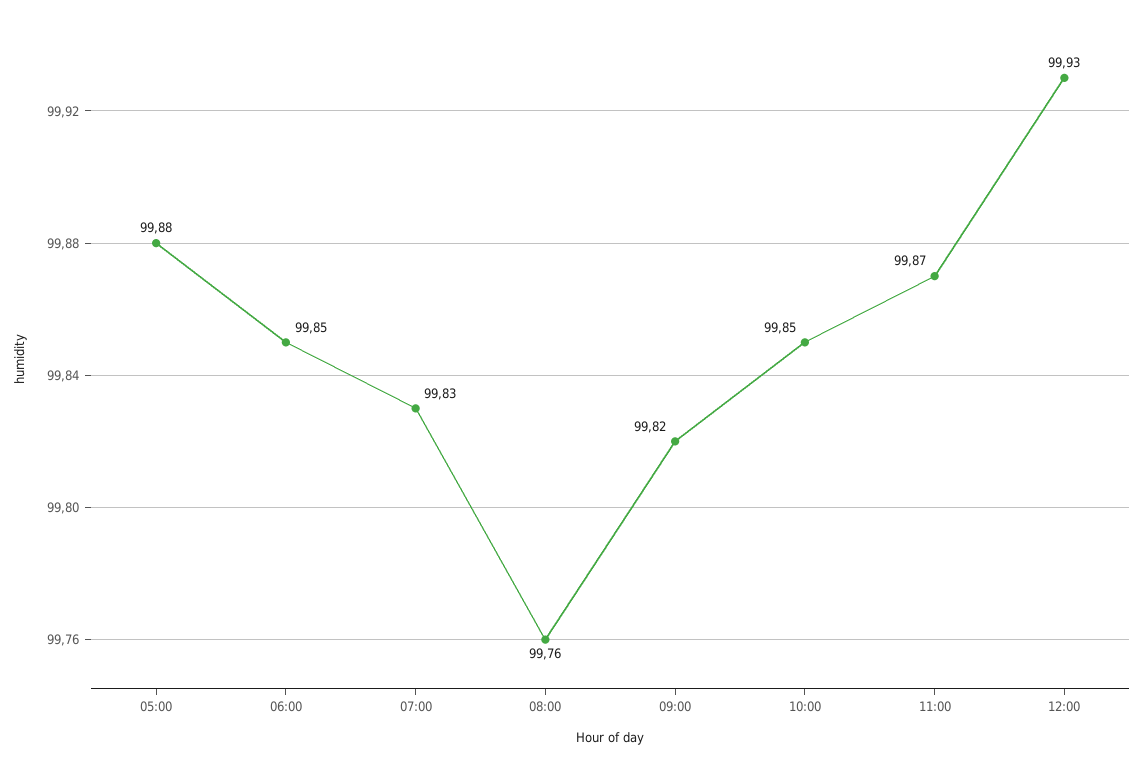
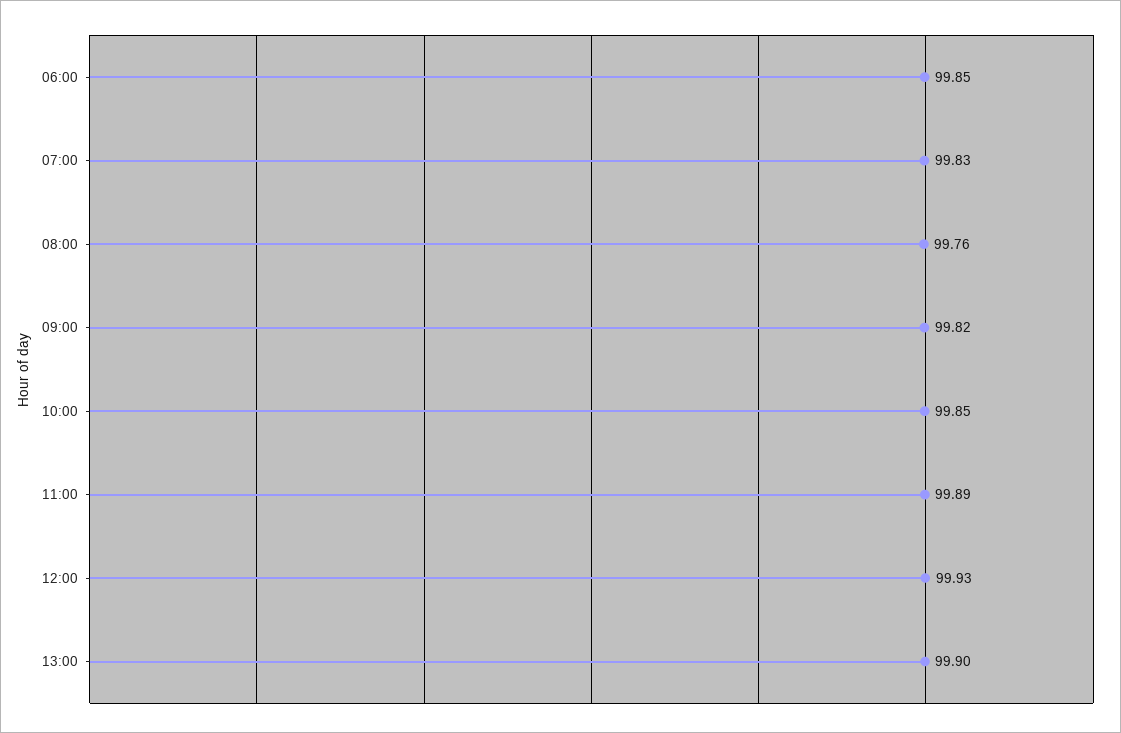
05:00: 99.88 -> none
11:00: 99.87 -> 99.89
13:00: none -> 99.9

